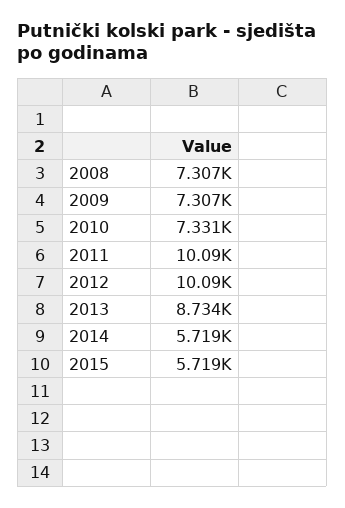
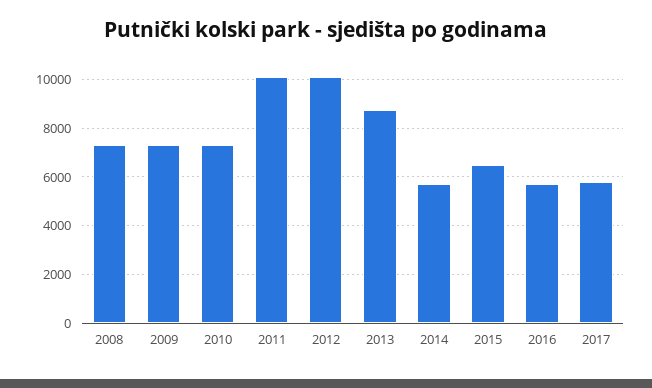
2015: 5719 -> 6500
2016: none -> 5750
2017: none -> 5750

